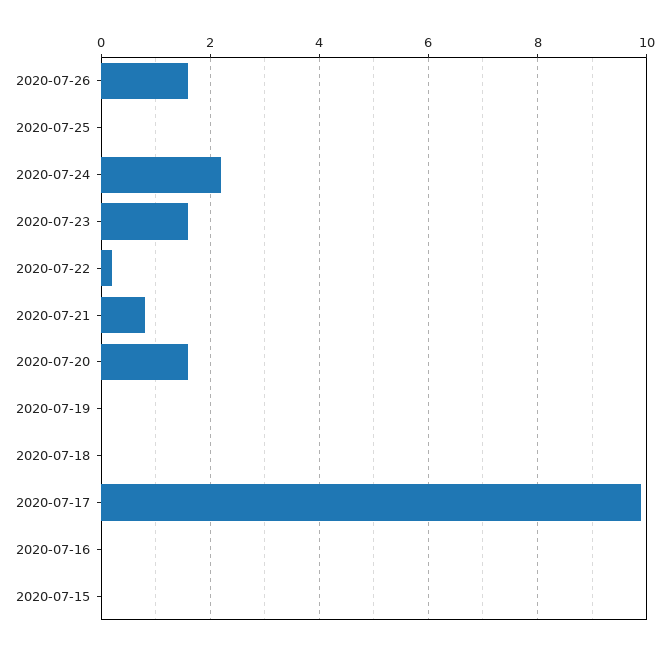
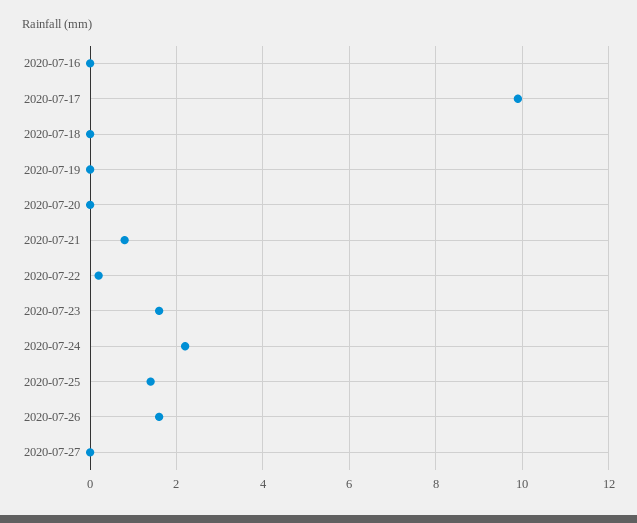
2020-07-25: 0 -> 1.5
2020-07-20: 1.5 -> 0
2020-07-15: 0 -> none
2020-07-27: none -> 0

